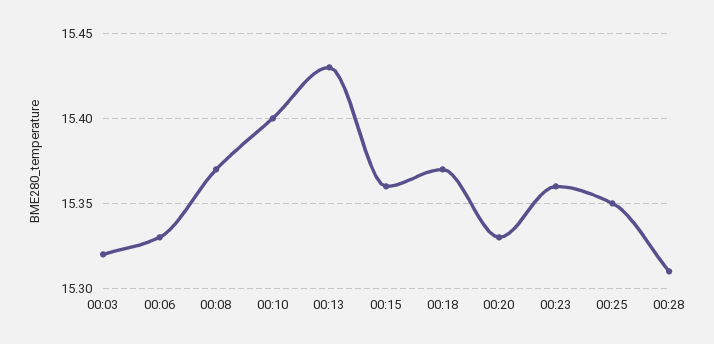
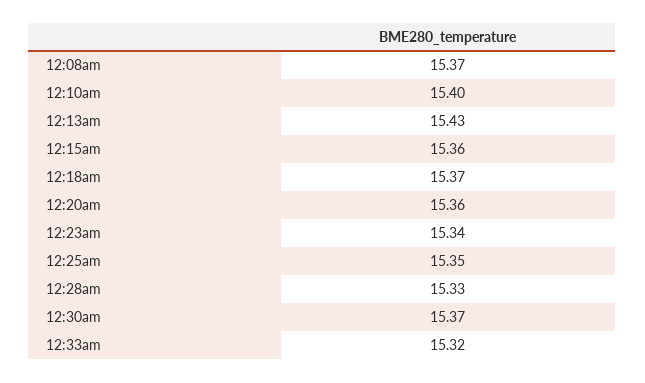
00:03: 15.32 -> none
00:06: 15.33 -> none
00:20: 15.33 -> 15.36
00:23: 15.36 -> 15.34
00:28: 15.31 -> 15.33
12:30am: none -> 15.37
12:33am: none -> 15.32

